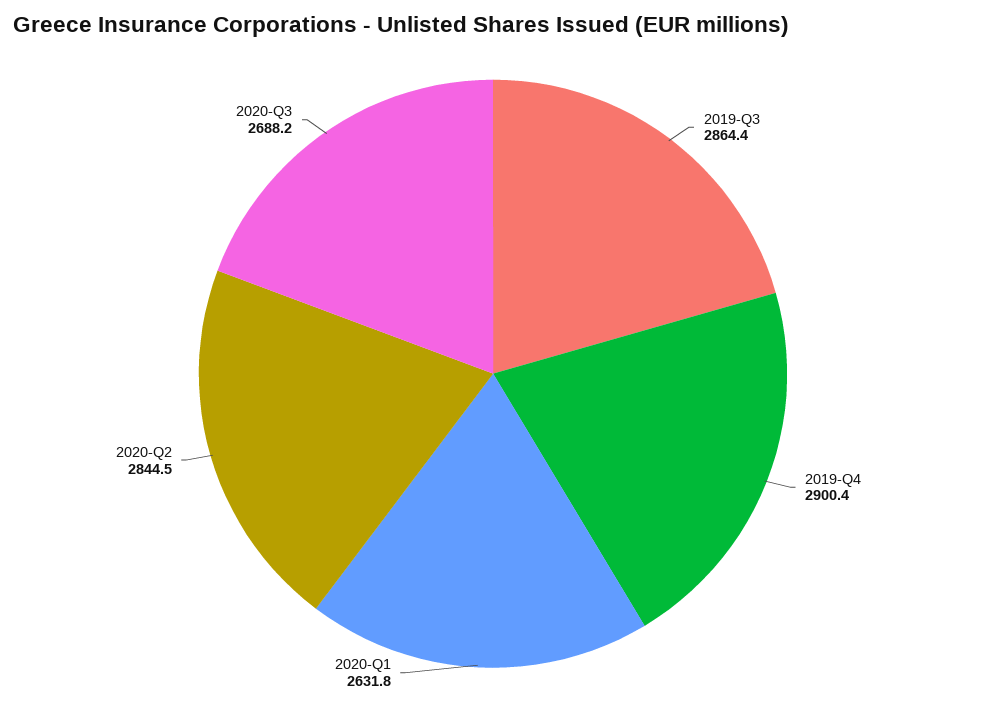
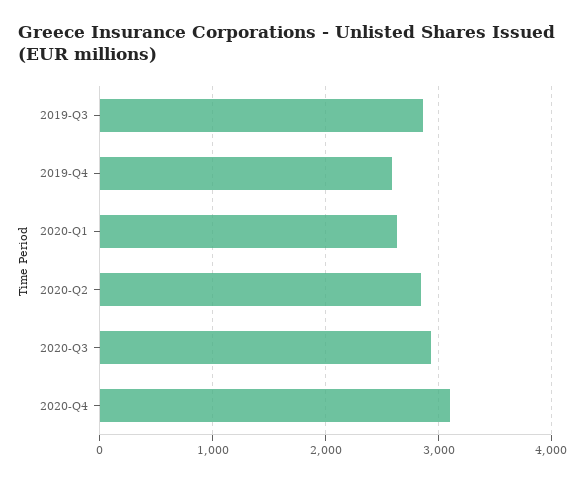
2019-Q4: 2900.4 -> 2600
2020-Q3: 2688.2 -> 2900
2020-Q4: none -> 3100

